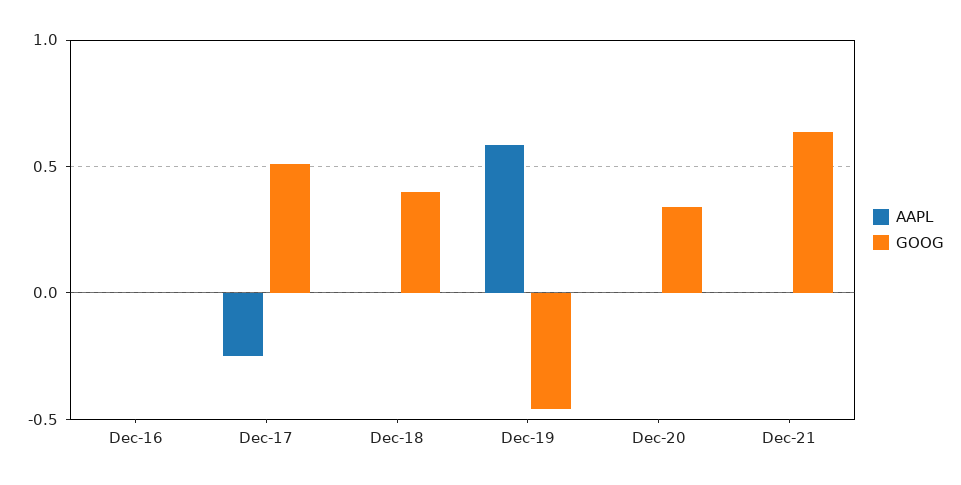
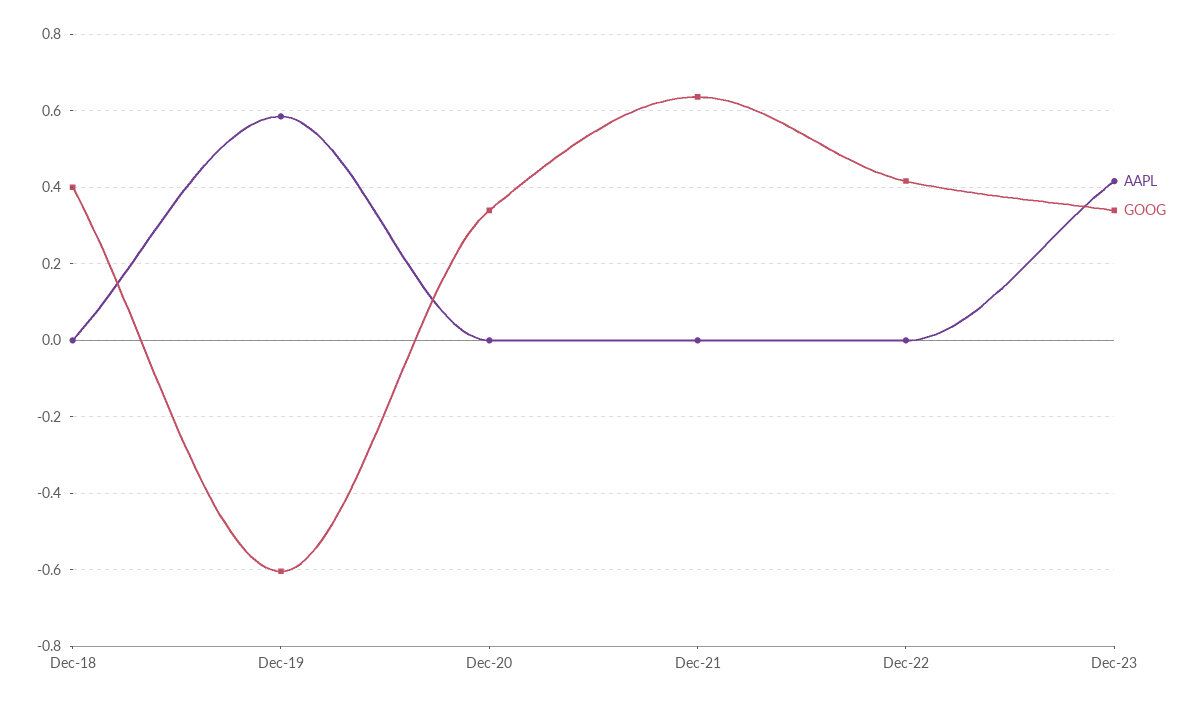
AAPL, Dec-16: 0 -> none
GOOG, Dec-16: 0 -> none
AAPL, Dec-17: -0.25 -> none
GOOG, Dec-17: 0.5 -> none
GOOG, Dec-19: -0.45 -> -0.6
AAPL, Dec-22: none -> 0
GOOG, Dec-22: none -> 0.42
AAPL, Dec-23: none -> 0.42
GOOG, Dec-23: none -> 0.34

